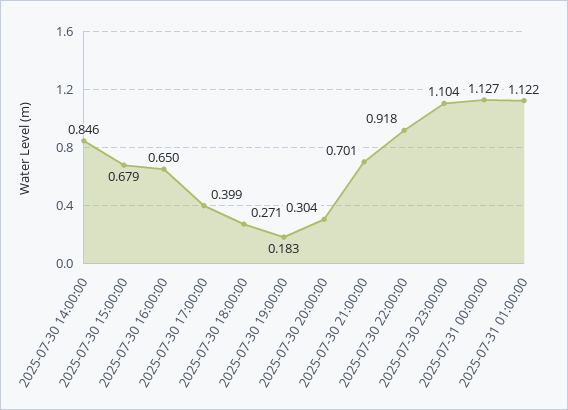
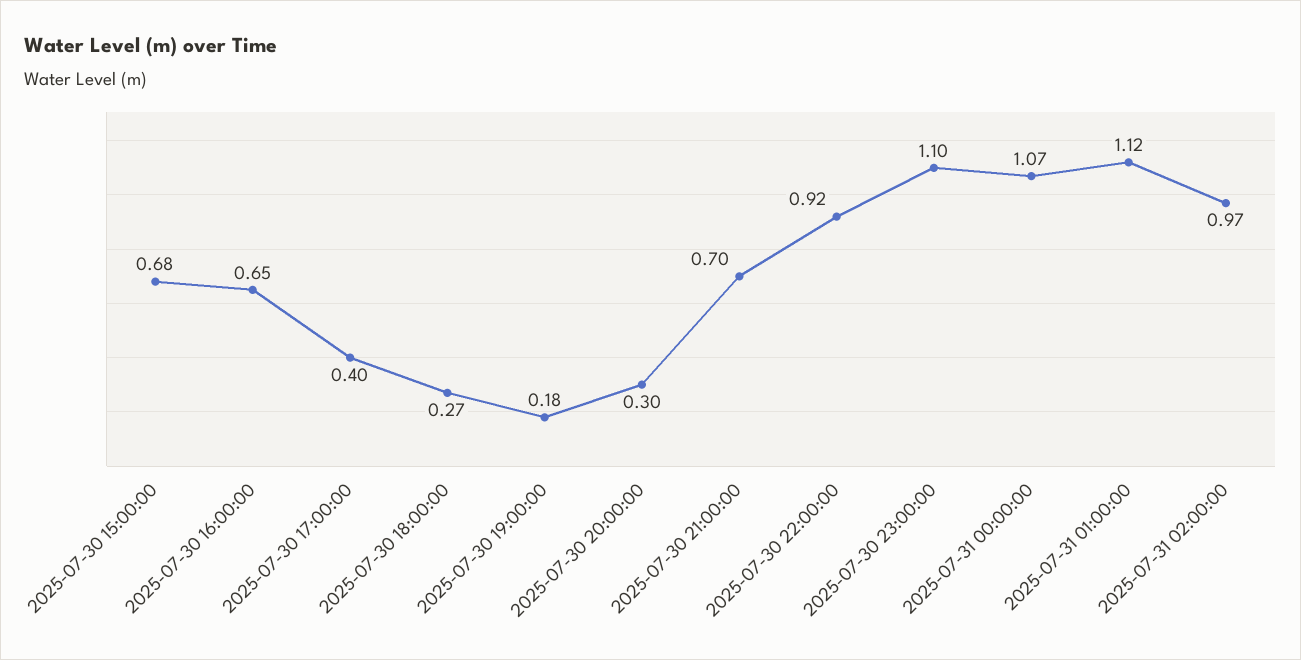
2025-07-30 14:00:00: 0.846 -> none
2025-07-31 00:00:00: 1.127 -> 1.07
2025-07-31 02:00:00: none -> 0.97

